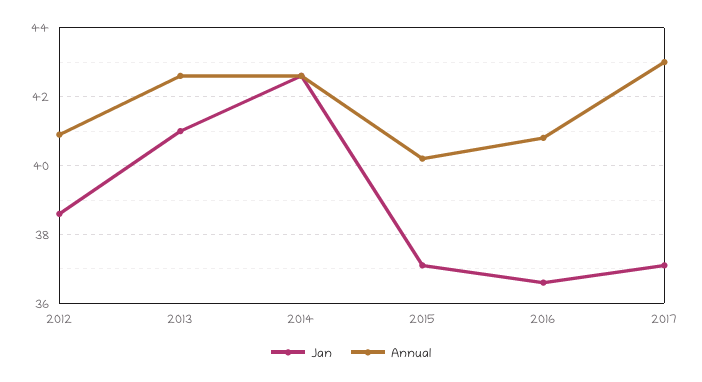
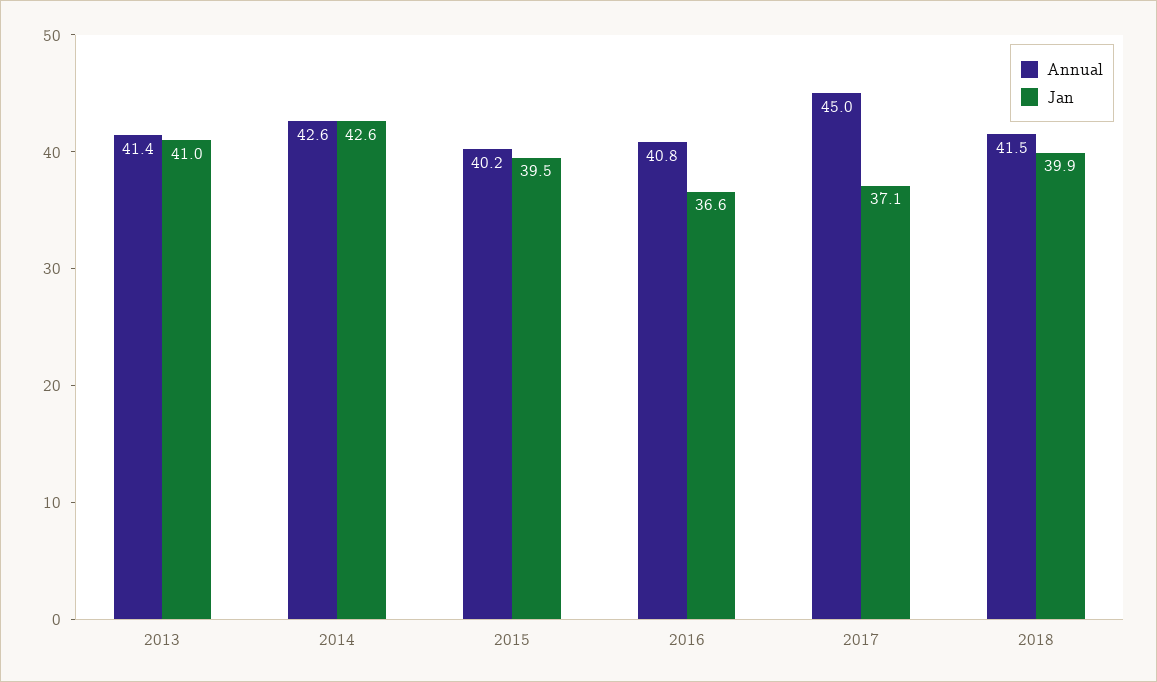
Jan, 2012: 38.5 -> none
Annual, 2012: 41 -> none
Annual, 2013: 42.5 -> 41.4
Jan, 2015: 37 -> 39.5
Annual, 2017: 43 -> 45
Annual, 2018: none -> 41.5
Jan, 2018: none -> 39.9

